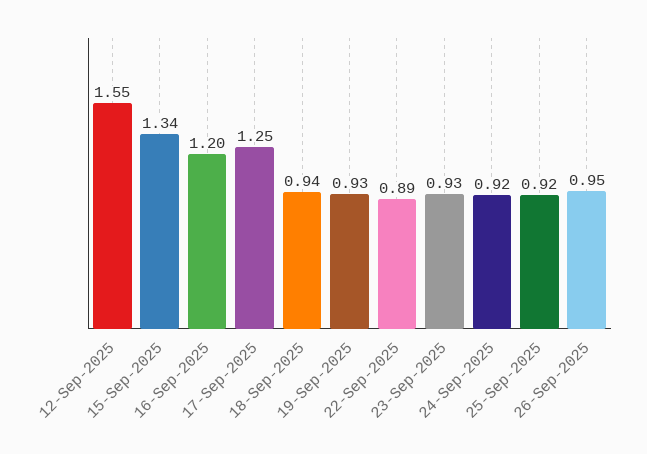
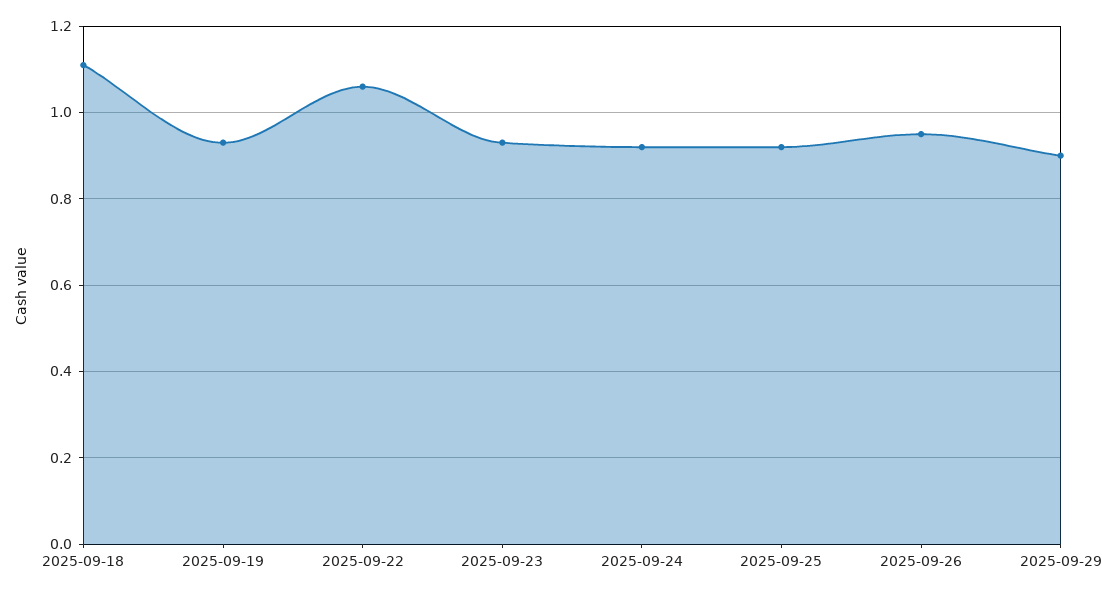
12-Sep-2025: 1.55 -> none
15-Sep-2025: 1.34 -> none
16-Sep-2025: 1.2 -> none
17-Sep-2025: 1.25 -> none
18-Sep-2025: 0.94 -> 1.1
22-Sep-2025: 0.89 -> 1.05
2025-09-29: none -> 0.9

